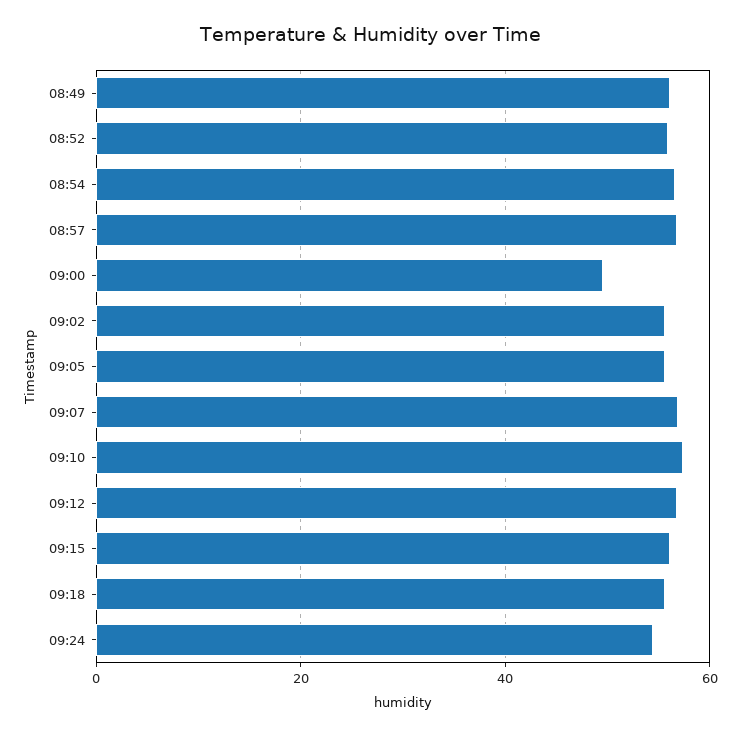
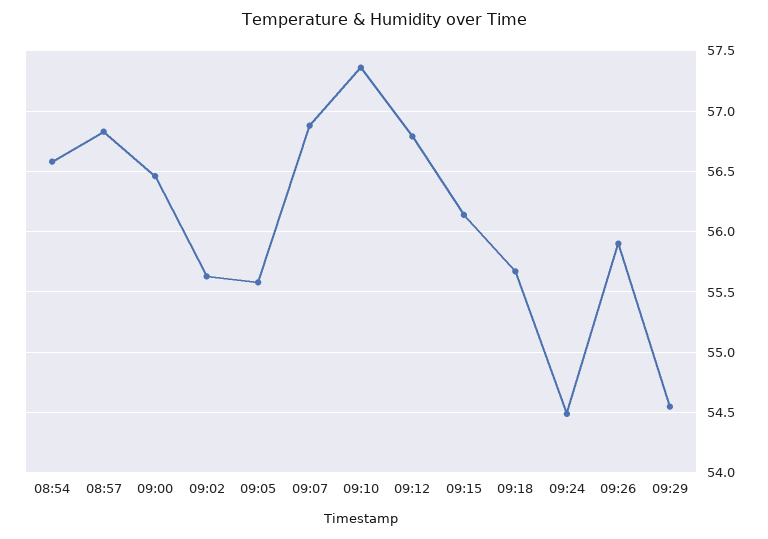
08:49: 56 -> none
08:52: 56 -> none
09:00: 50 -> 56.45
09:26: none -> 55.9
09:29: none -> 54.55

